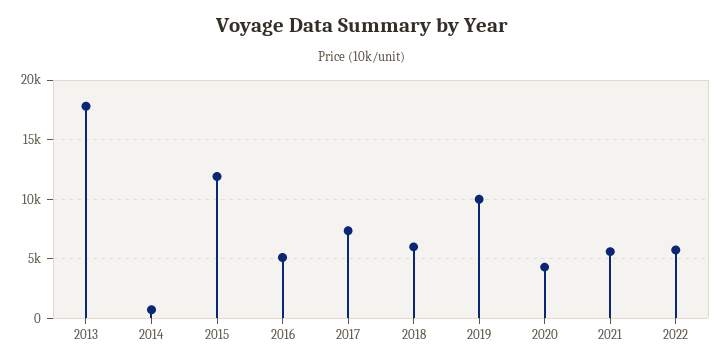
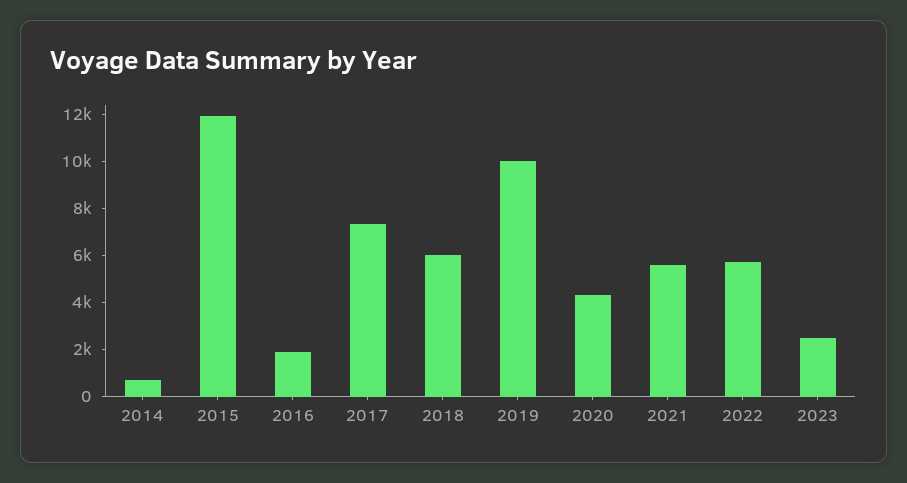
2013: 18000 -> none
2016: 5000 -> 2000
2023: none -> 2500

